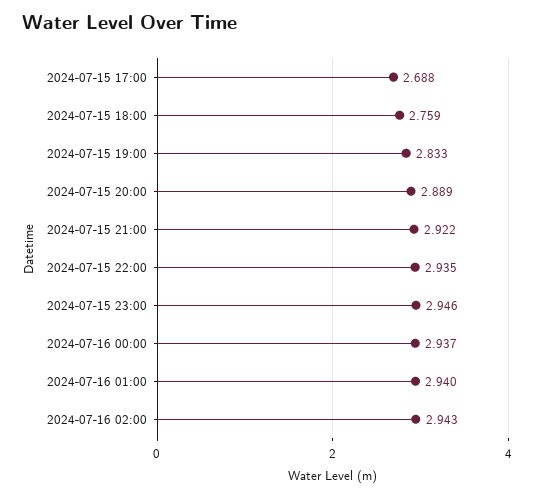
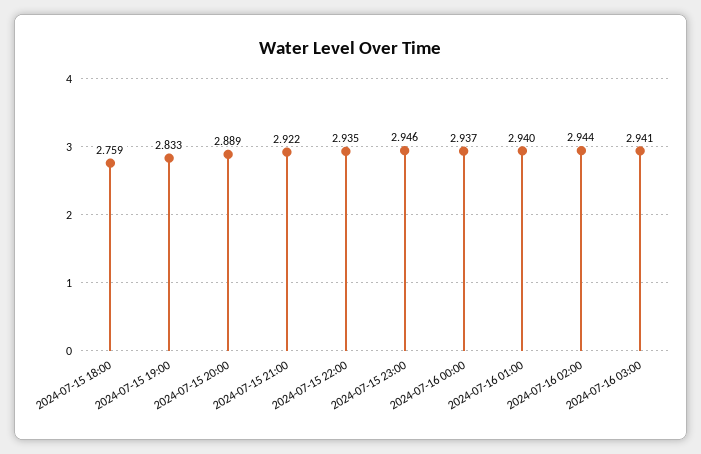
2024-07-15 17:00: 2.688 -> none
2024-07-16 02:00: 2.943 -> 2.944
2024-07-16 03:00: none -> 2.941

